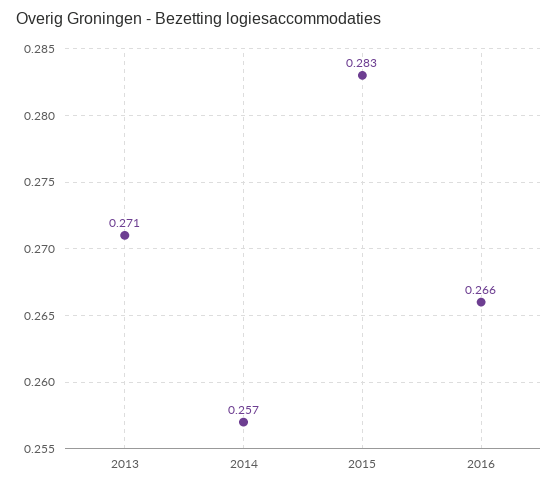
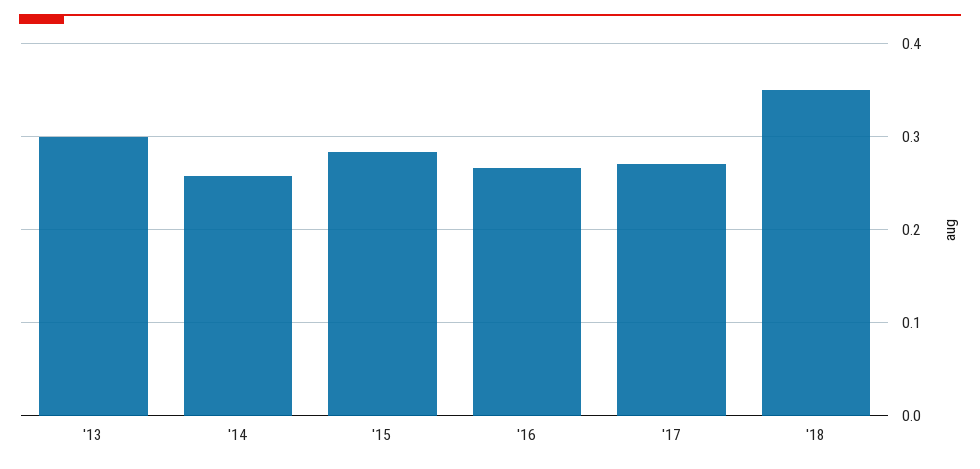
2013: 0.271 -> 0.3
'17: none -> 0.27
'18: none -> 0.35

